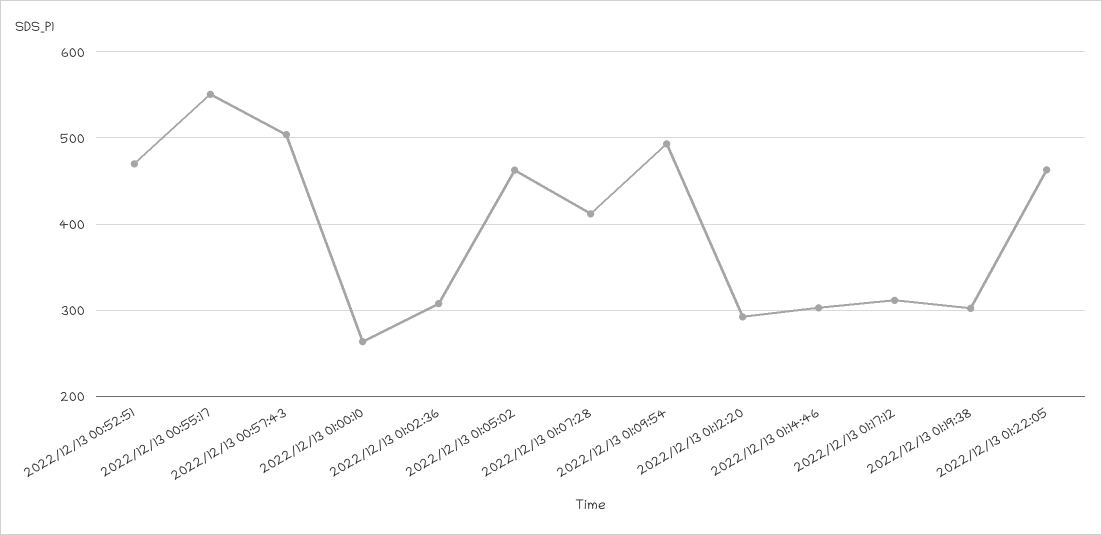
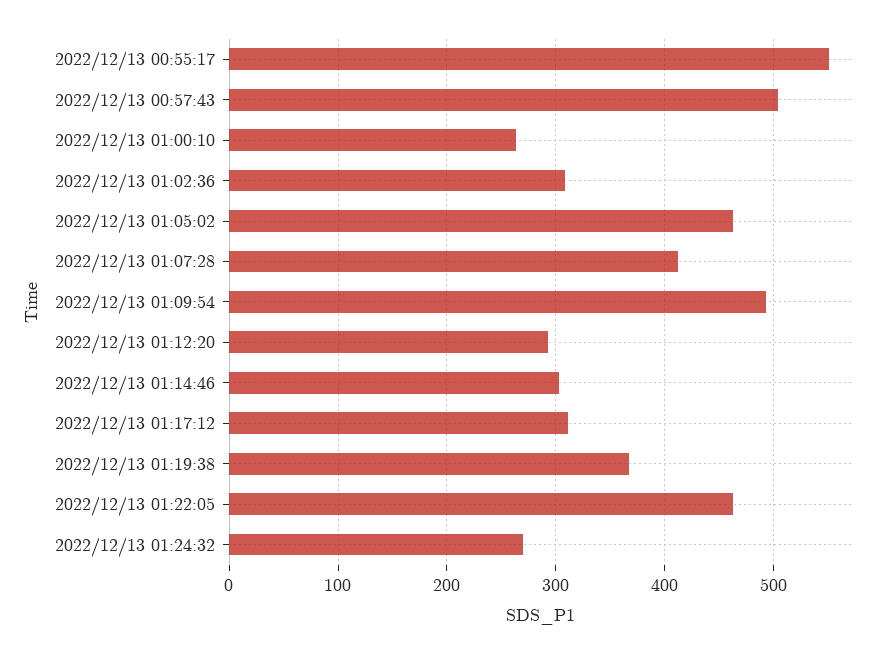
2022/12/13 00:52:51: 470 -> none
2022/12/13 01:19:38: 300 -> 370
2022/12/13 01:24:32: none -> 270

